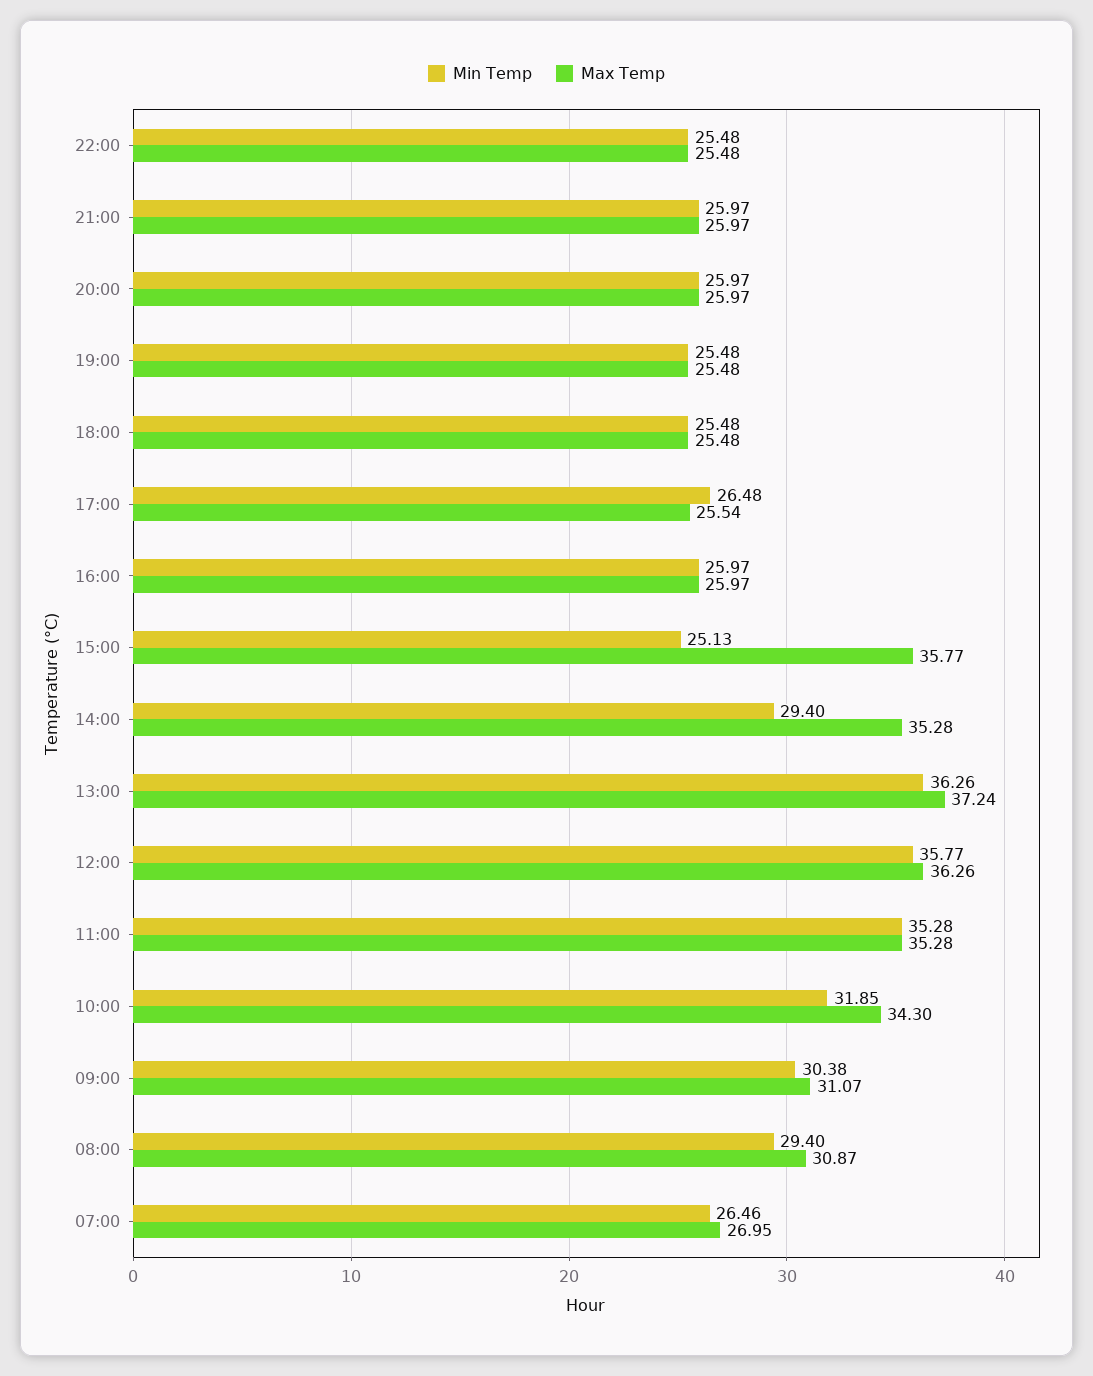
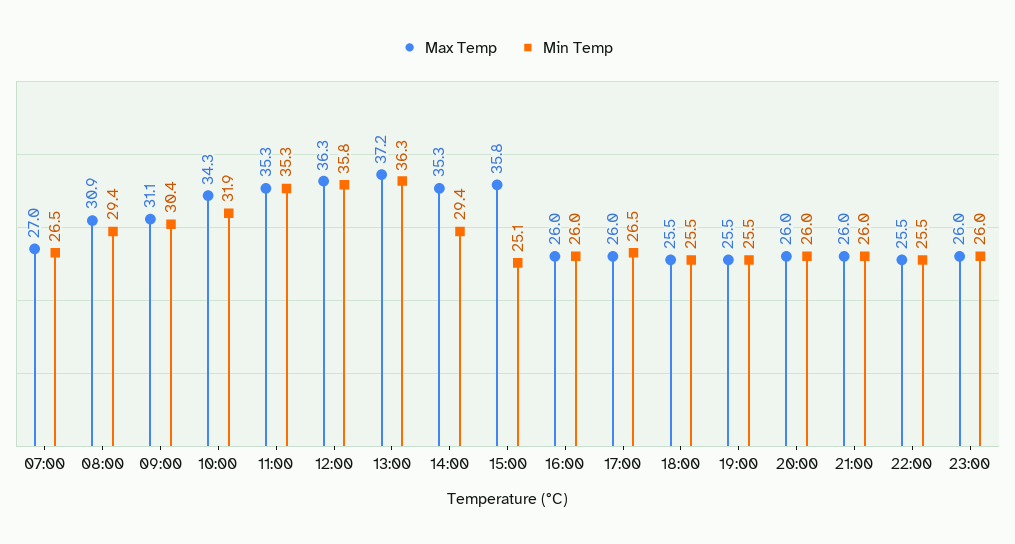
Max Temp, 17:00: 25.54 -> 26
Max Temp, 23:00: none -> 26
Min Temp, 23:00: none -> 26

